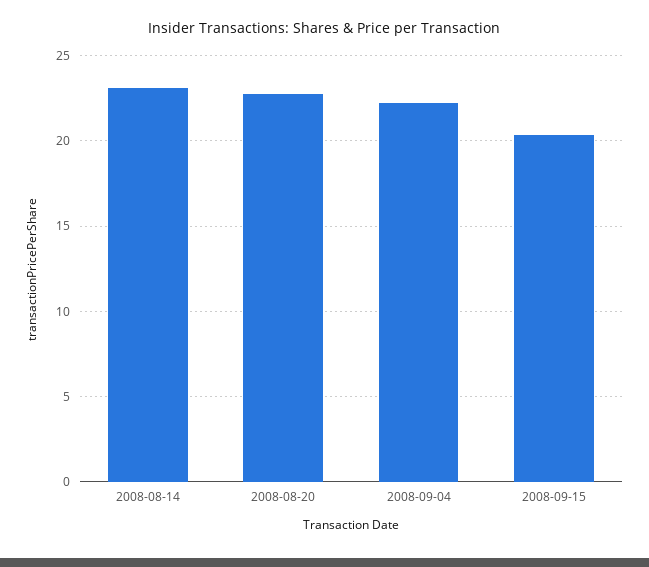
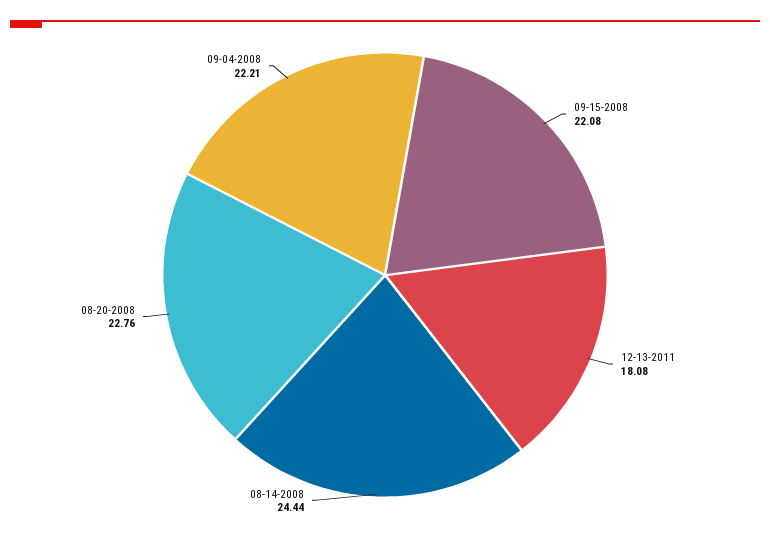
2008-08-14: 23 -> 24.44
2008-09-15: 20.5 -> 22.08
12-13-2011: none -> 18.08

